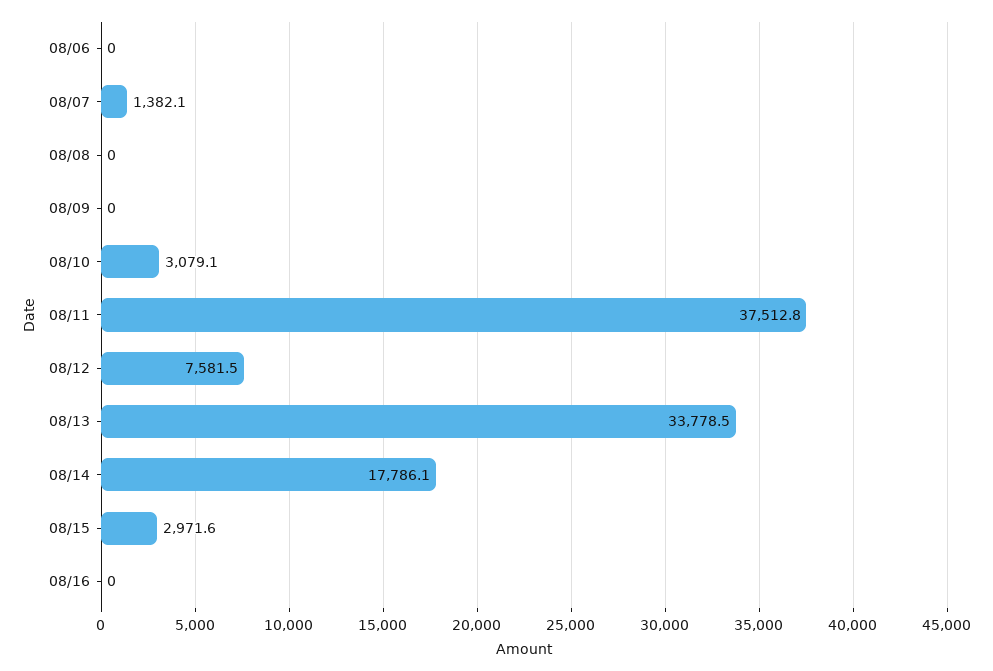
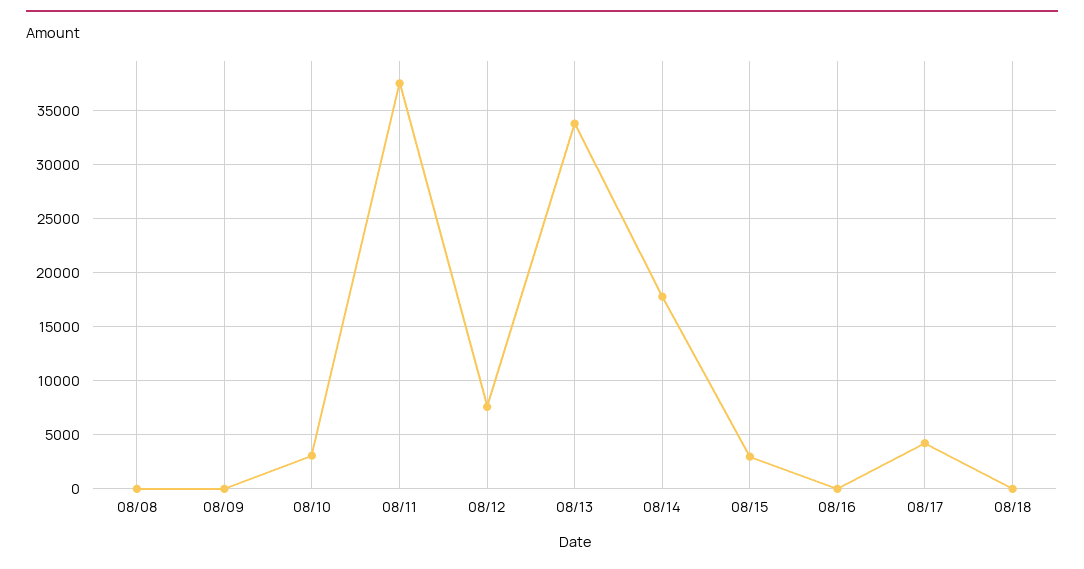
08/06: 0 -> none
08/07: 1382.1 -> none
08/17: none -> 4000
08/18: none -> 0

